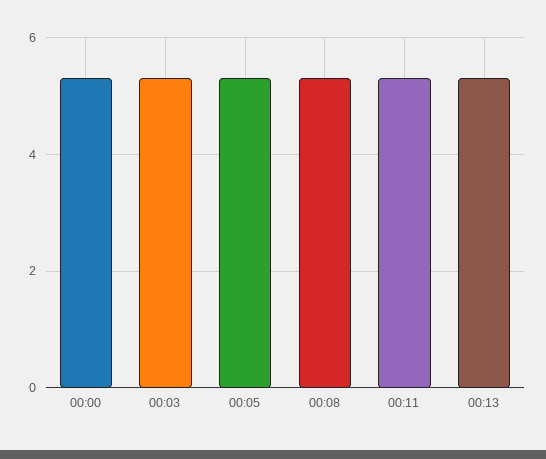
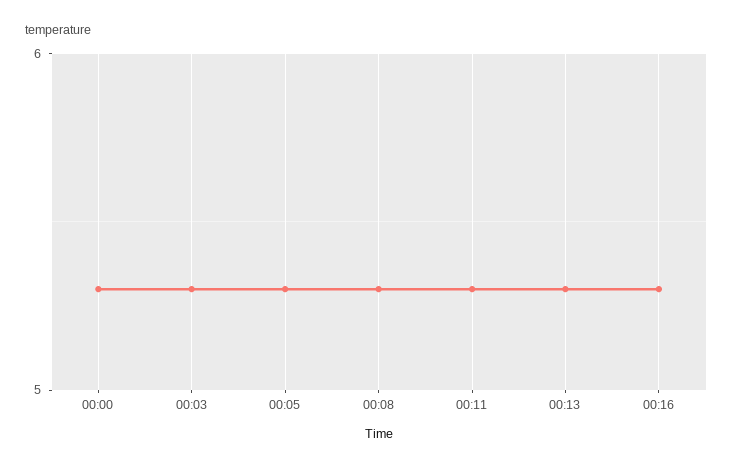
00:16: none -> 5.3

